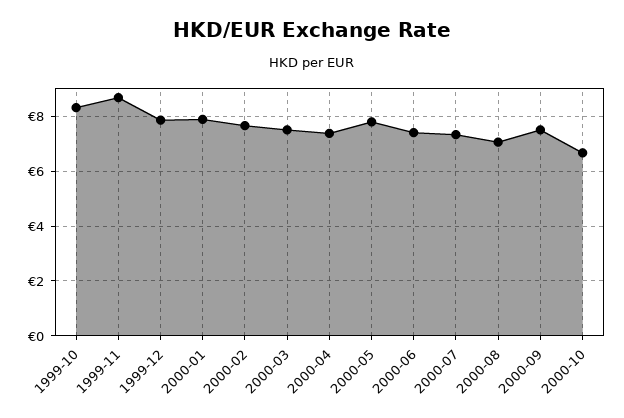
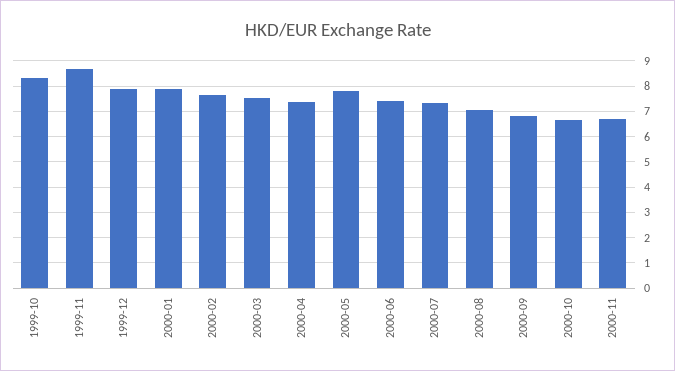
2000-09: 7.5 -> 6.75
2000-11: none -> 6.75

